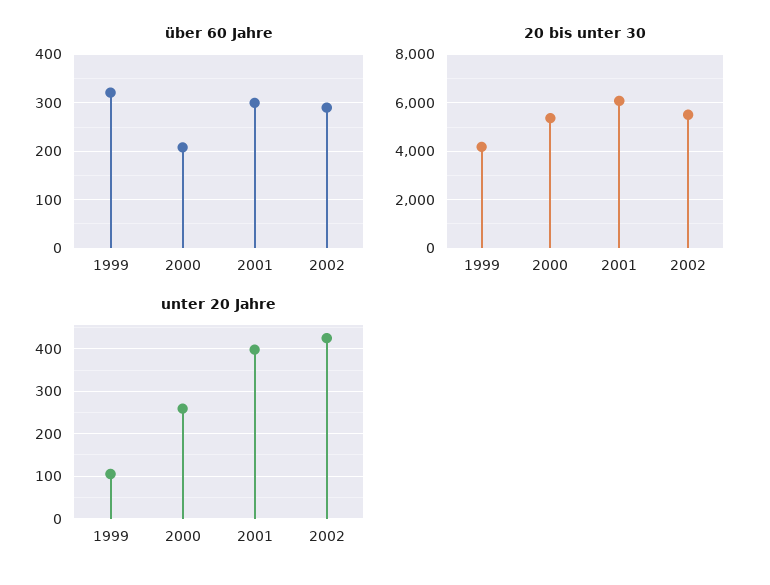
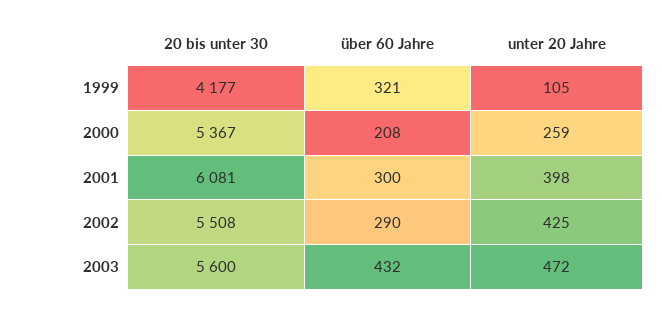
20 bis unter 30, 2003: none -> 5600
über 60 Jahre, 2003: none -> 432
unter 20 Jahre, 2003: none -> 472

